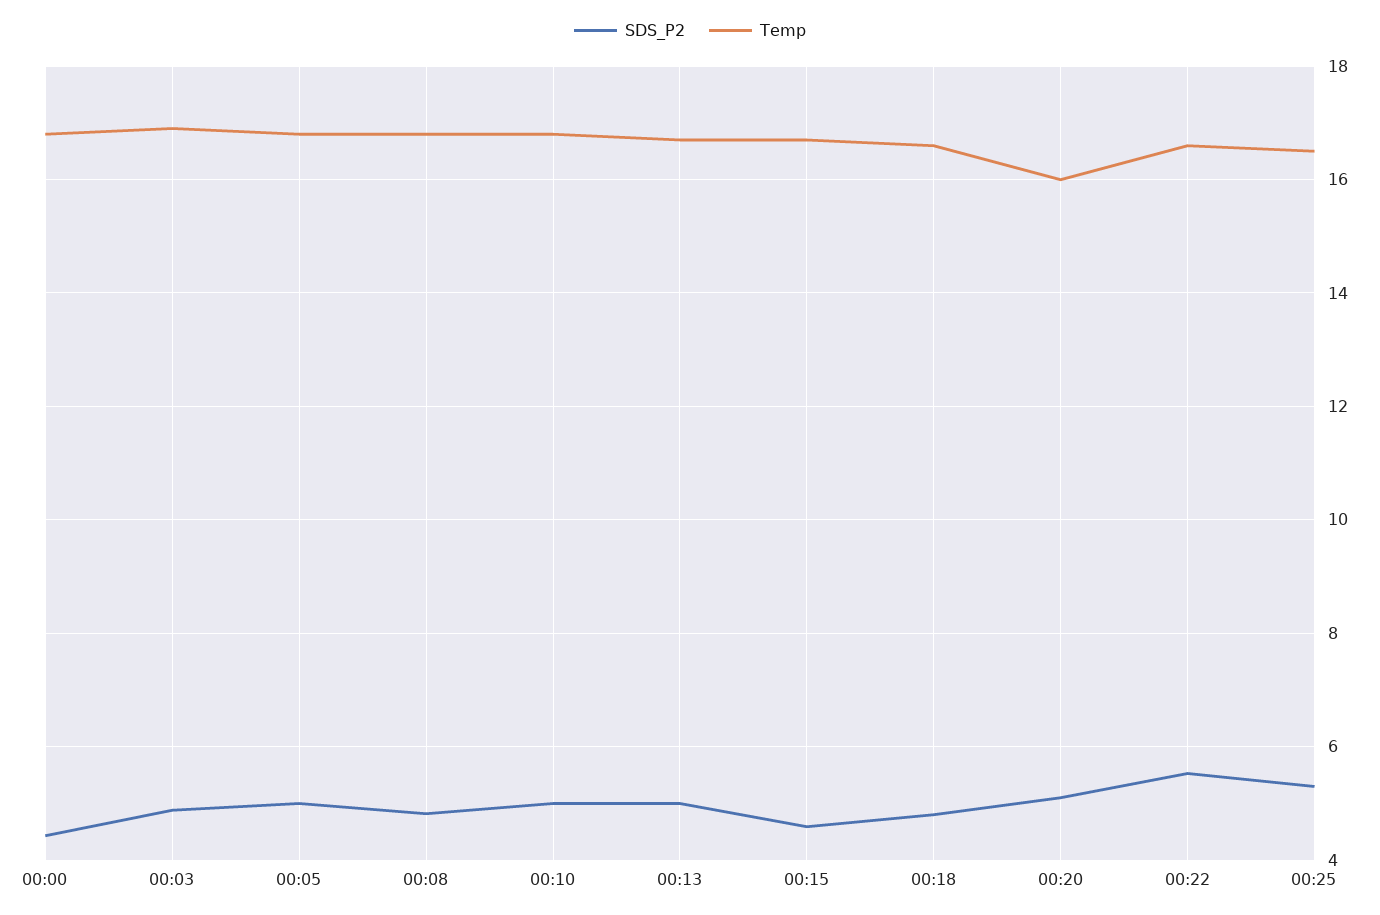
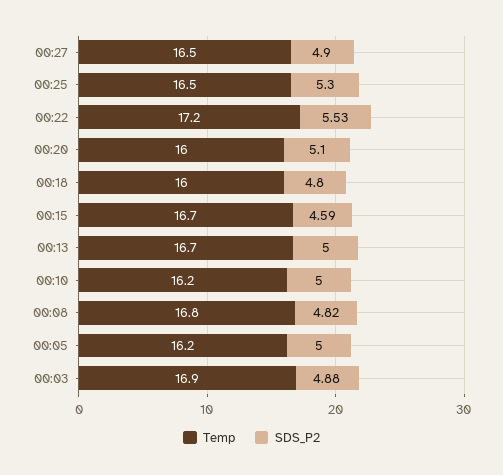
SDS_P2, 00:00: 4.4 -> none
Temp, 00:00: 16.8 -> none
Temp, 00:05: 16.8 -> 16.2
Temp, 00:10: 16.8 -> 16.2
Temp, 00:18: 16.6 -> 16
Temp, 00:22: 16.6 -> 17.2
Temp, 00:27: none -> 16.5
SDS_P2, 00:27: none -> 4.9

